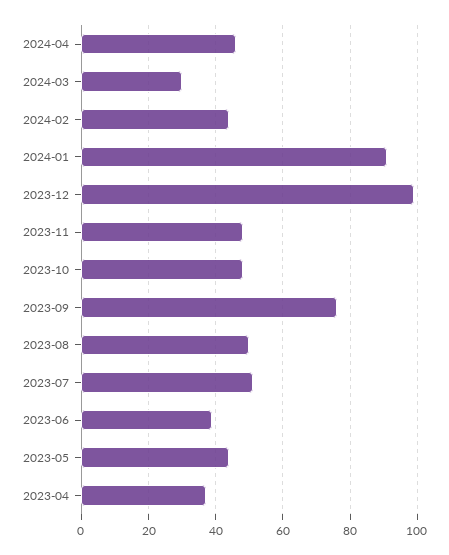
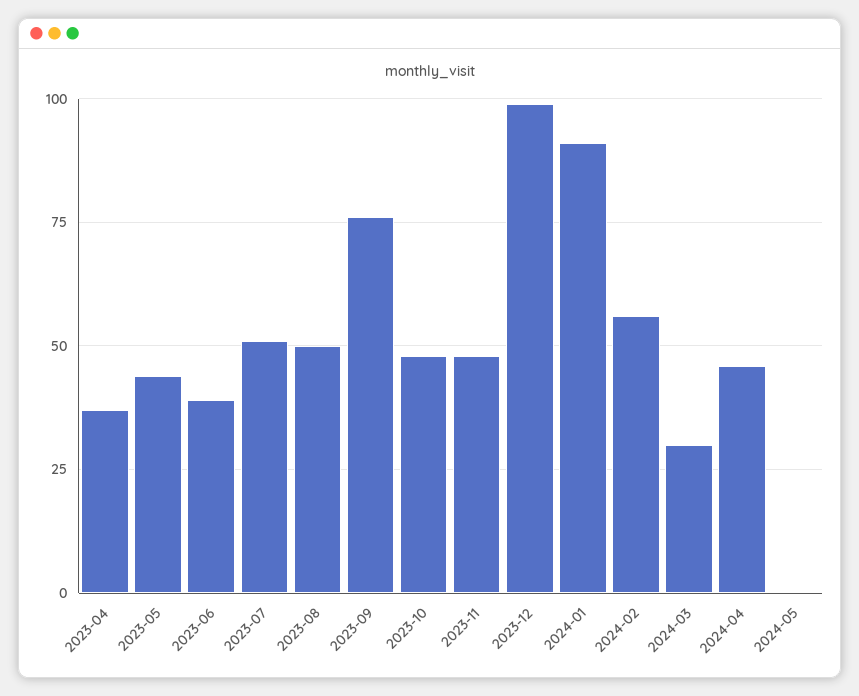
2024-02: 45 -> 55
2024-05: none -> 0

